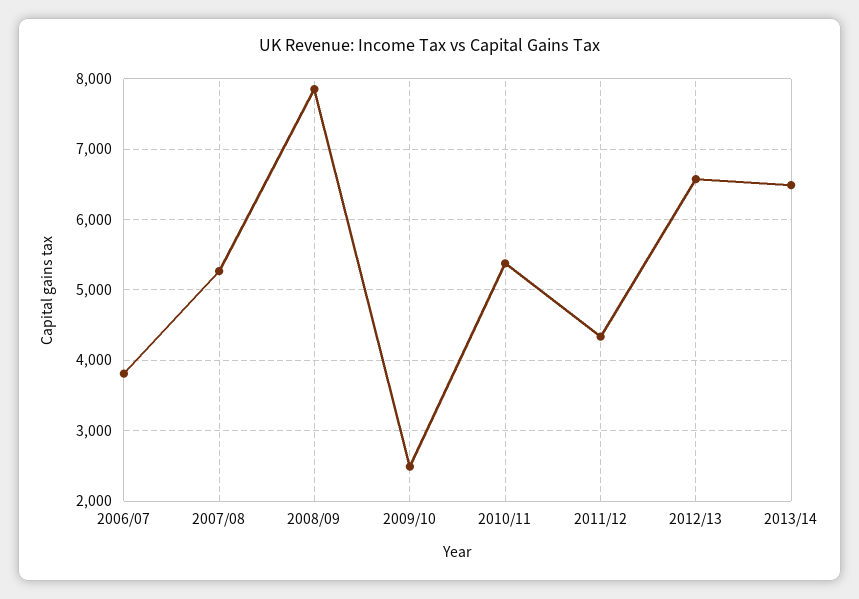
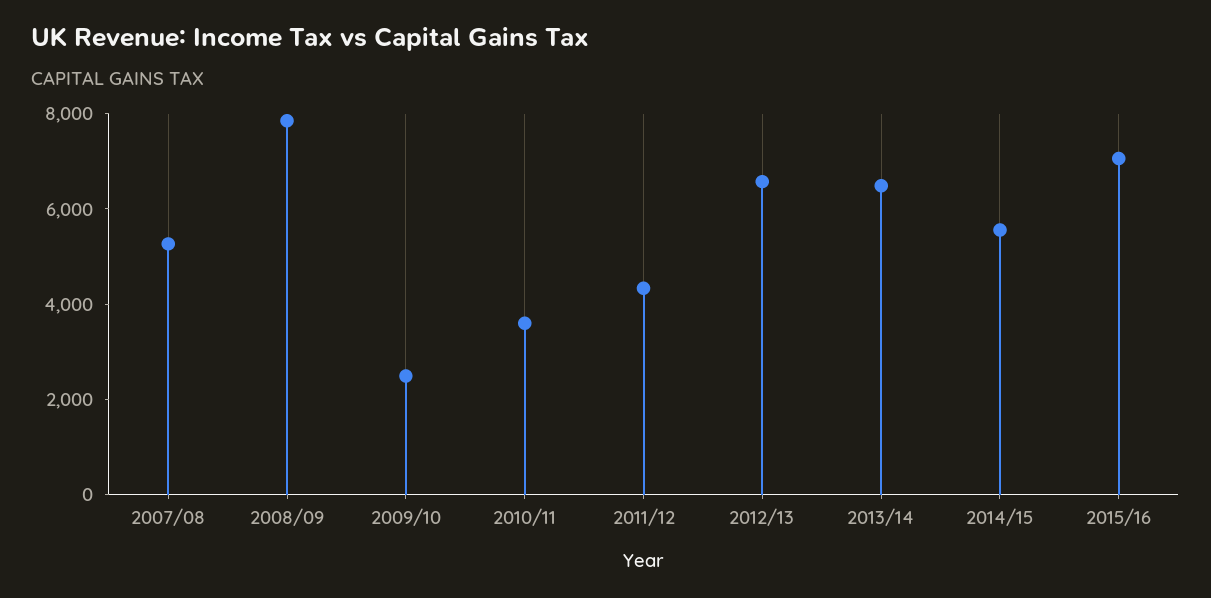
2006/07: 3800 -> none
2010/11: 5400 -> 3500
2014/15: none -> 5500
2015/16: none -> 7000

